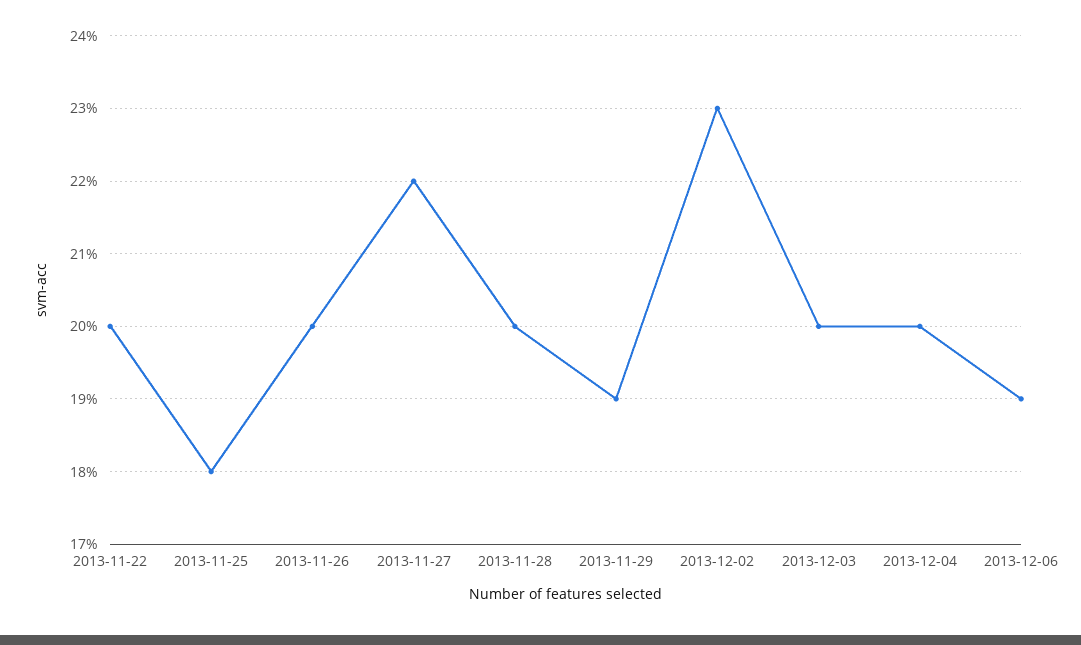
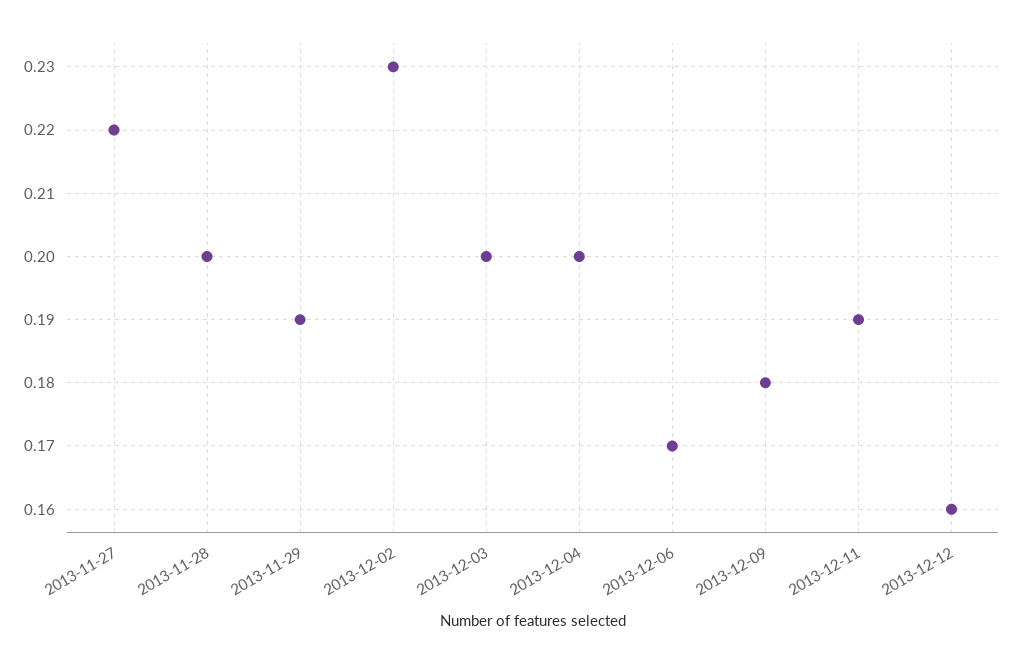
2013-11-22: 0.2 -> none
2013-11-25: 0.18 -> none
2013-11-26: 0.2 -> none
2013-12-06: 0.19 -> 0.17
2013-12-09: none -> 0.18
2013-12-11: none -> 0.19
2013-12-12: none -> 0.16

